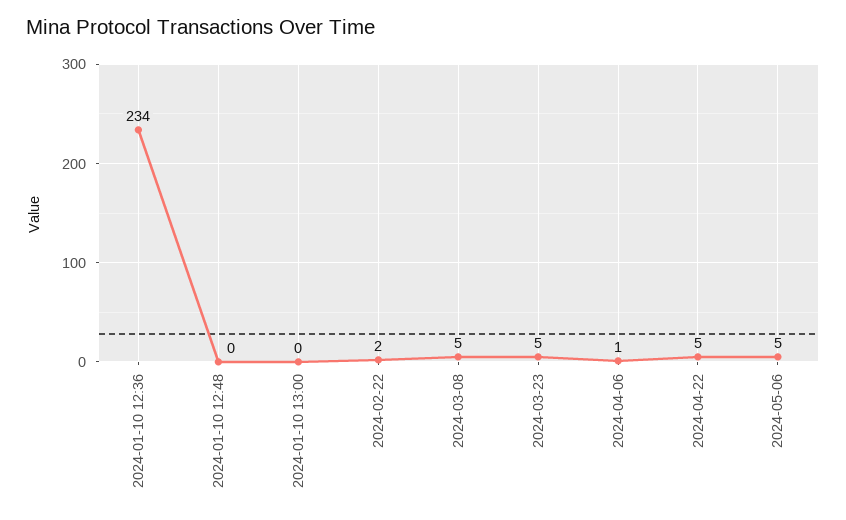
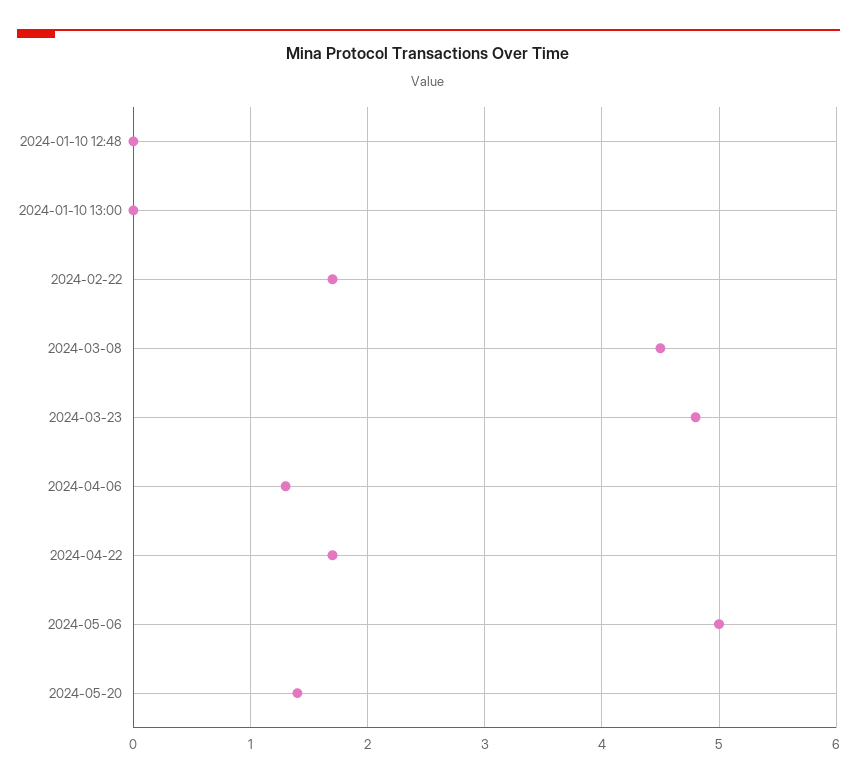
2024-01-10 12:36: 234 -> none
2024-04-22: 5 -> 1.7
2024-05-20: none -> 1.4

